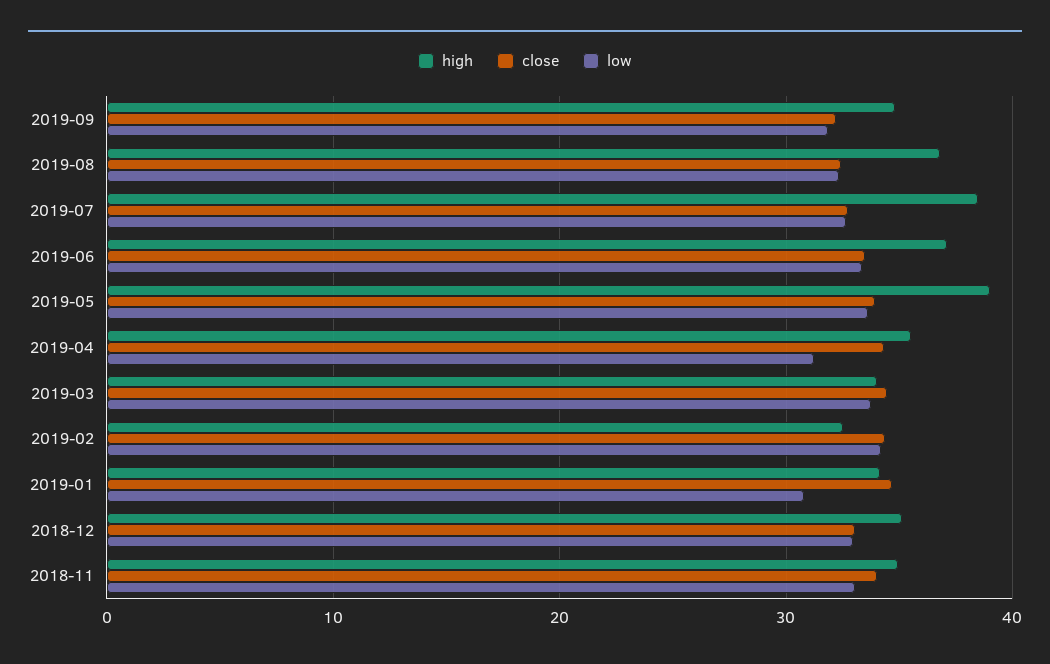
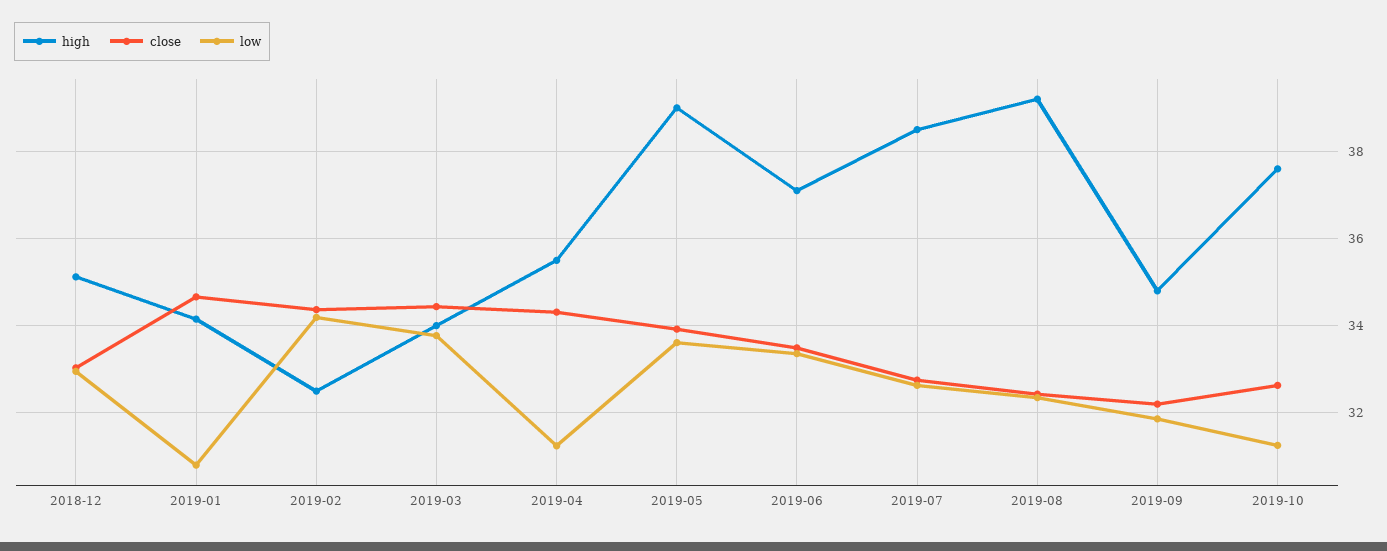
high, 2019-08: 37 -> 39.2
high, 2018-11: 35 -> none
close, 2018-11: 34 -> none
low, 2018-11: 33 -> none
high, 2019-10: none -> 37.6
close, 2019-10: none -> 32.6
low, 2019-10: none -> 31.2

